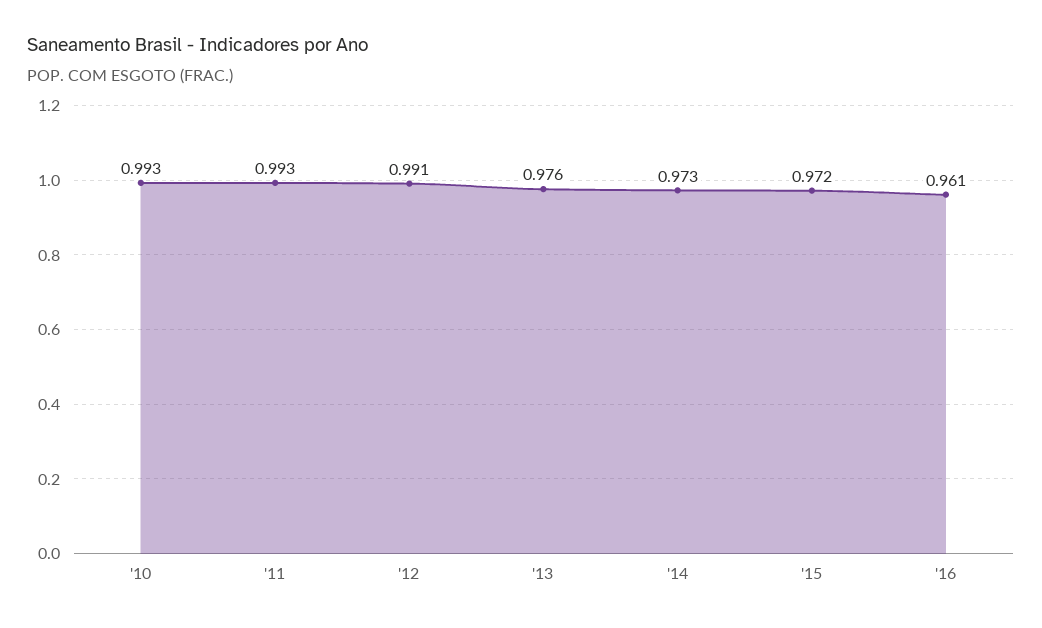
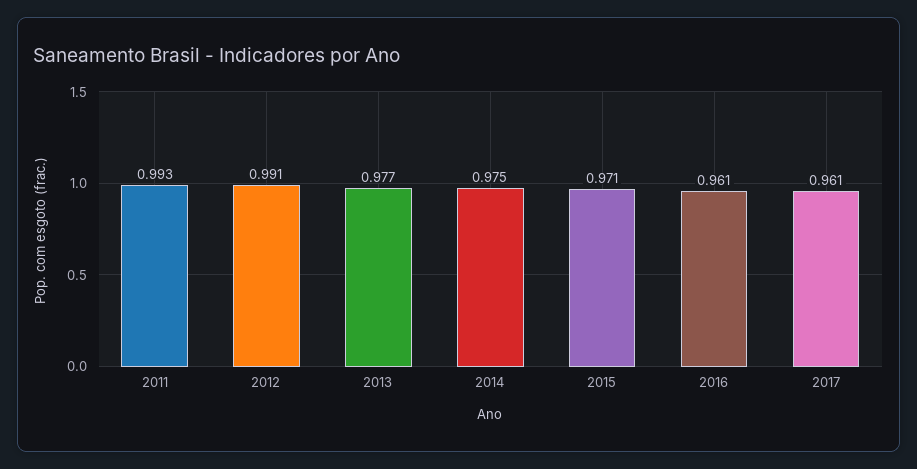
'10: 0.993 -> none
'13: 0.976 -> 0.977
'14: 0.973 -> 0.975
'15: 0.972 -> 0.971
2017: none -> 0.961

